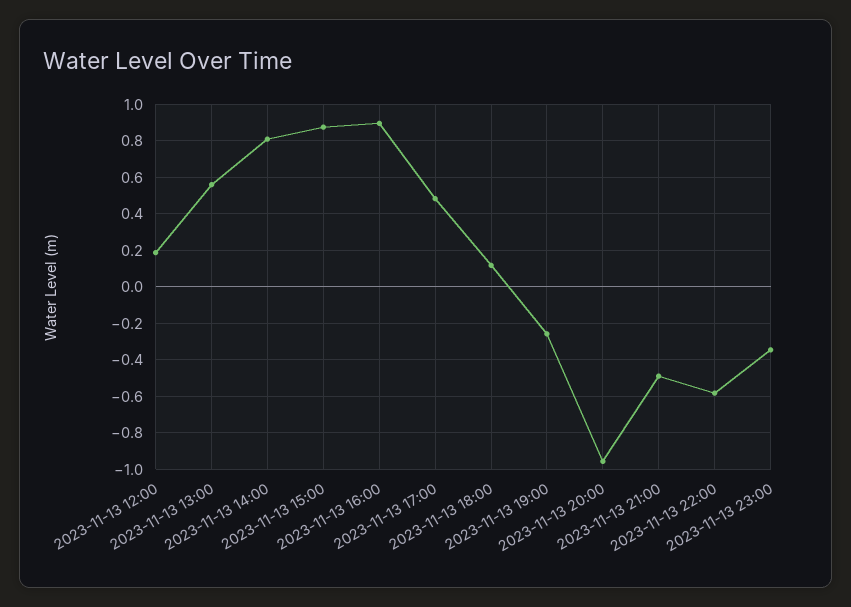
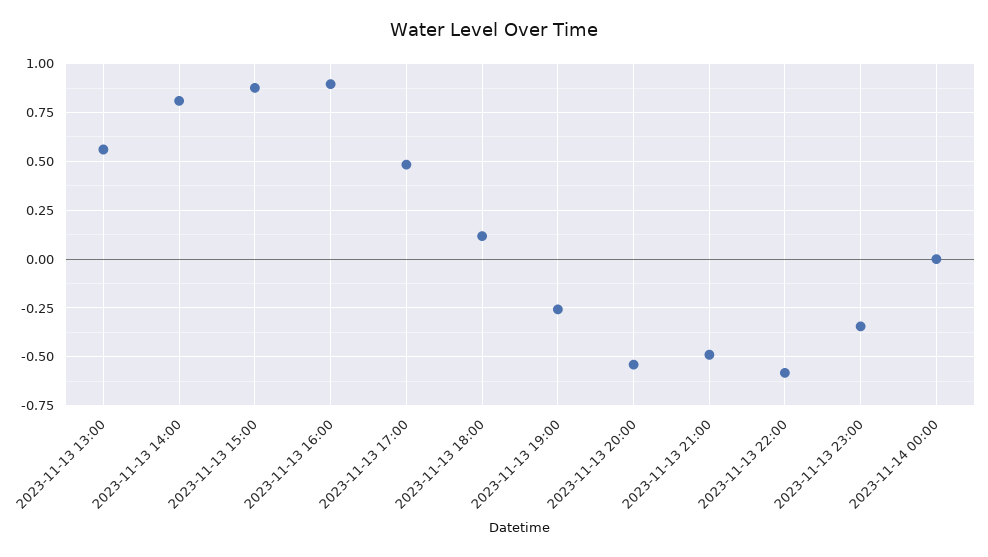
2023-11-13 12:00: 0.2 -> none
2023-11-13 20:00: -0.95 -> -0.55
2023-11-14 00:00: none -> 0

